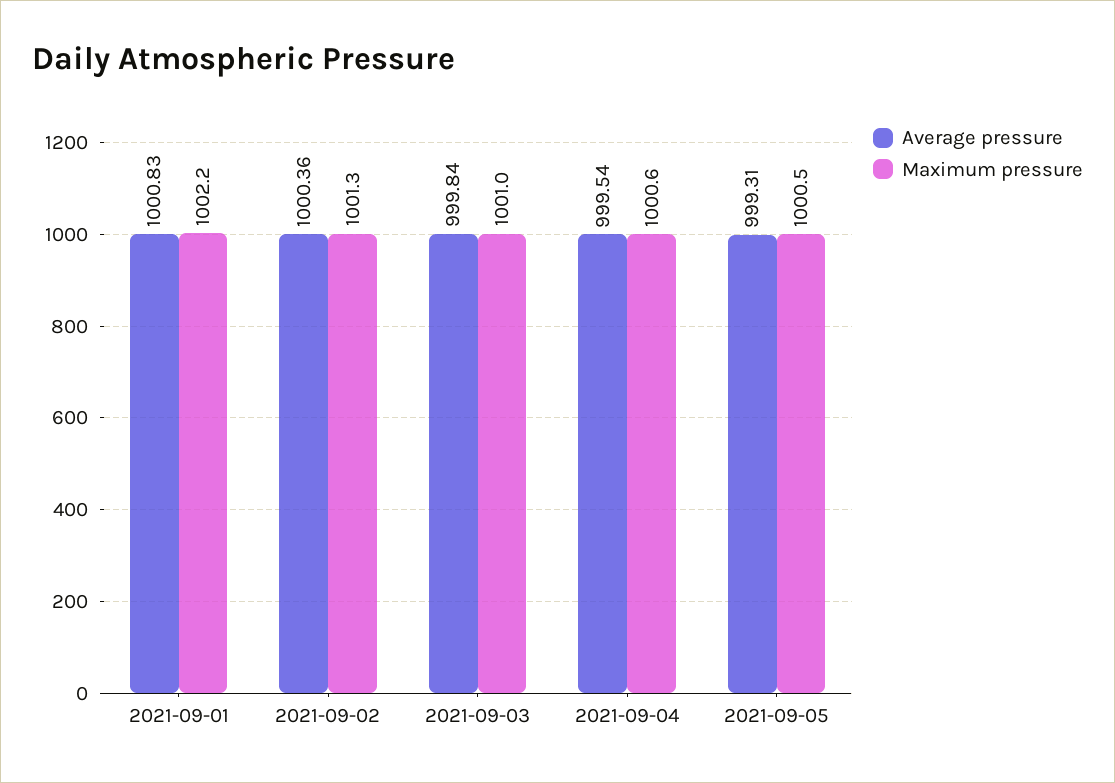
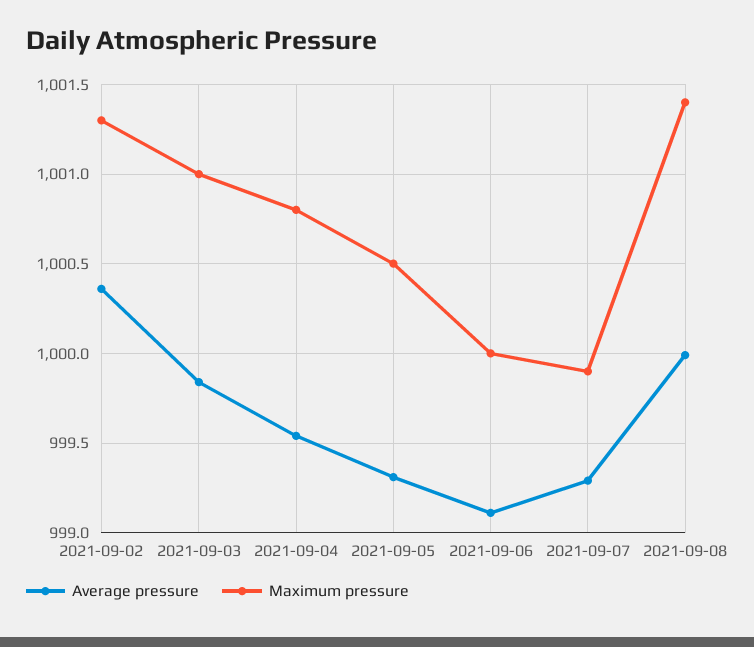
Average pressure, 2021-09-01: 1000.83 -> none
Maximum pressure, 2021-09-01: 1002.2 -> none
Maximum pressure, 2021-09-04: 1000.6 -> 1000.8
Average pressure, 2021-09-06: none -> 999.1
Maximum pressure, 2021-09-06: none -> 1000
Average pressure, 2021-09-07: none -> 999.3
Maximum pressure, 2021-09-07: none -> 999.9
Average pressure, 2021-09-08: none -> 1000
Maximum pressure, 2021-09-08: none -> 1001.4

